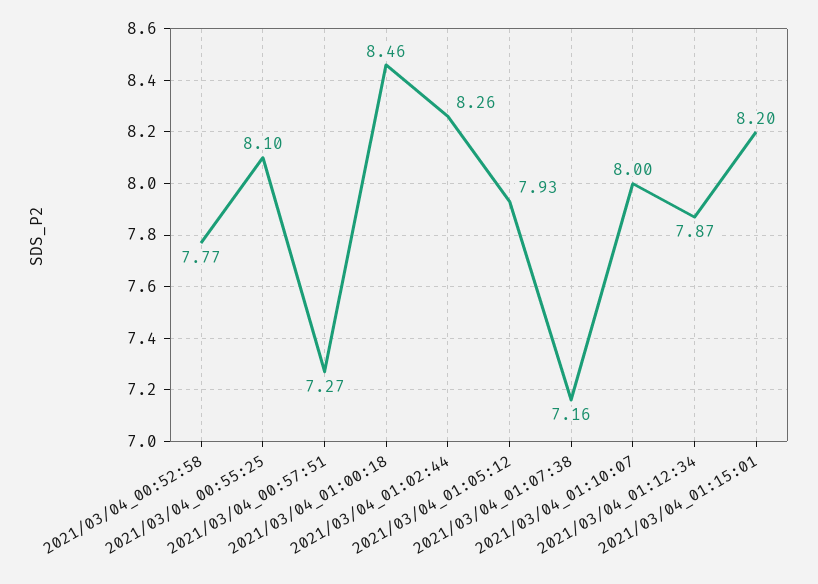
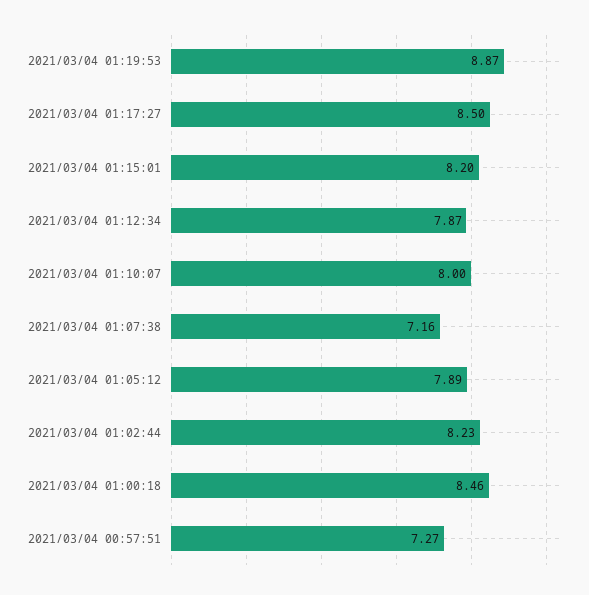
2021/03/04_00:52:58: 7.77 -> none
2021/03/04_00:55:25: 8.1 -> none
2021/03/04_01:02:44: 8.26 -> 8.23
2021/03/04_01:05:12: 7.93 -> 7.89
2021/03/04 01:19:53: none -> 8.87
2021/03/04 01:17:27: none -> 8.5

